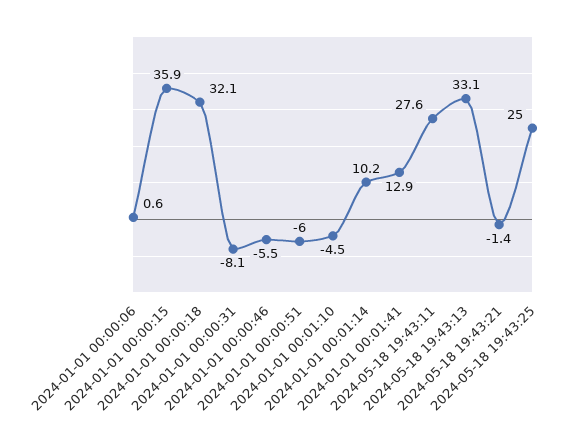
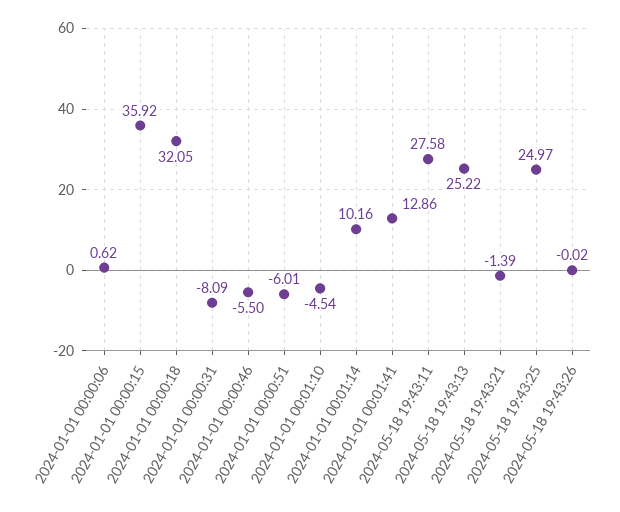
2024-05-18 19:43:13: 33.1 -> 25.22
2024-05-18 19:43:26: none -> -0.02

